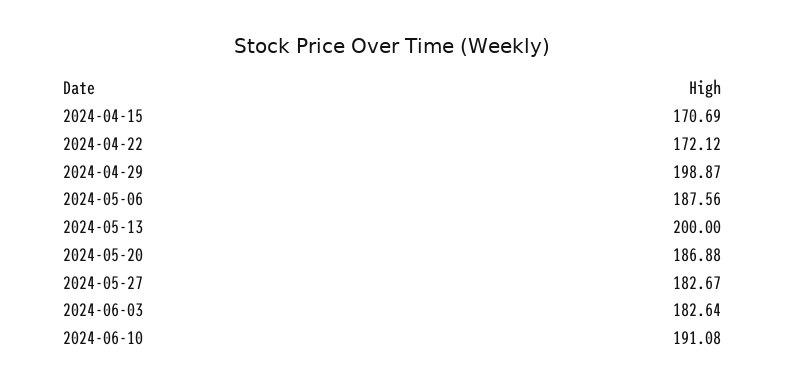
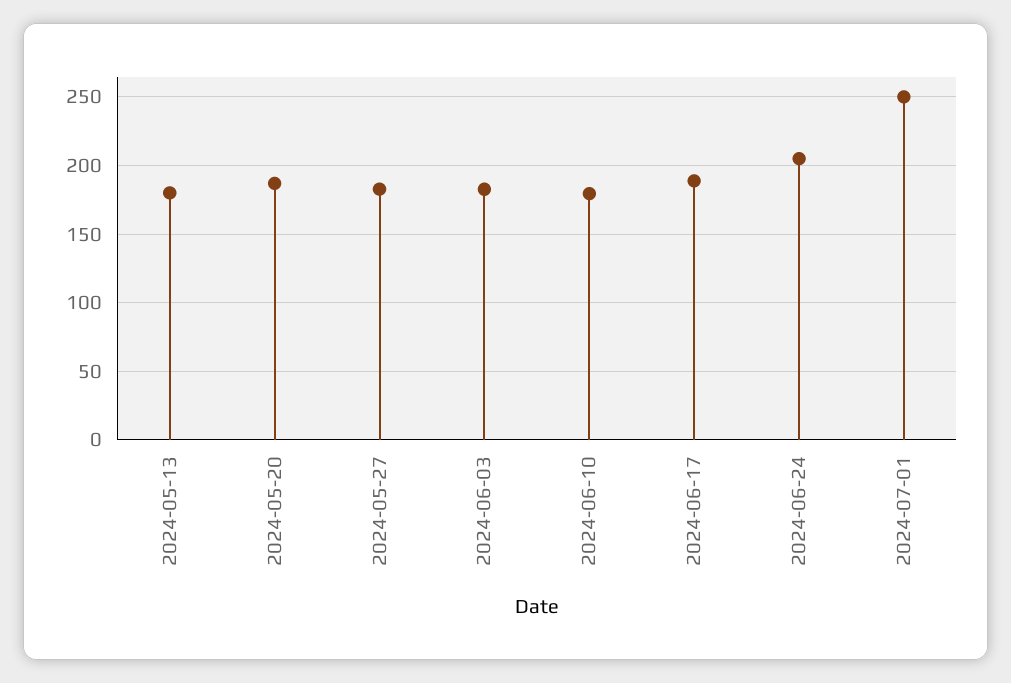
2024-04-15: 170.69 -> none
2024-04-22: 172.12 -> none
2024-04-29: 198.87 -> none
2024-05-06: 187.56 -> none
2024-05-13: 200 -> 180
2024-06-10: 191.08 -> 180
2024-06-17: none -> 190
2024-06-24: none -> 205
2024-07-01: none -> 250

